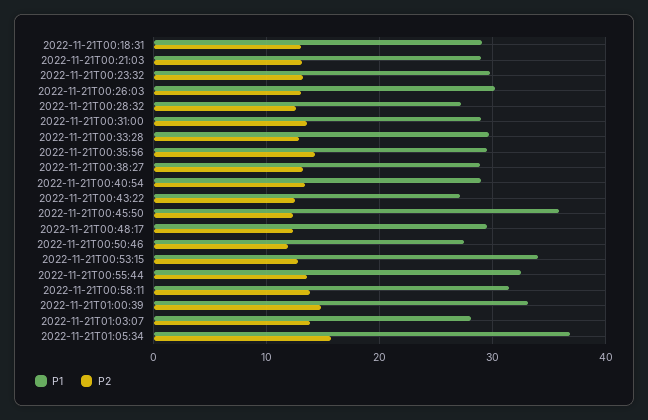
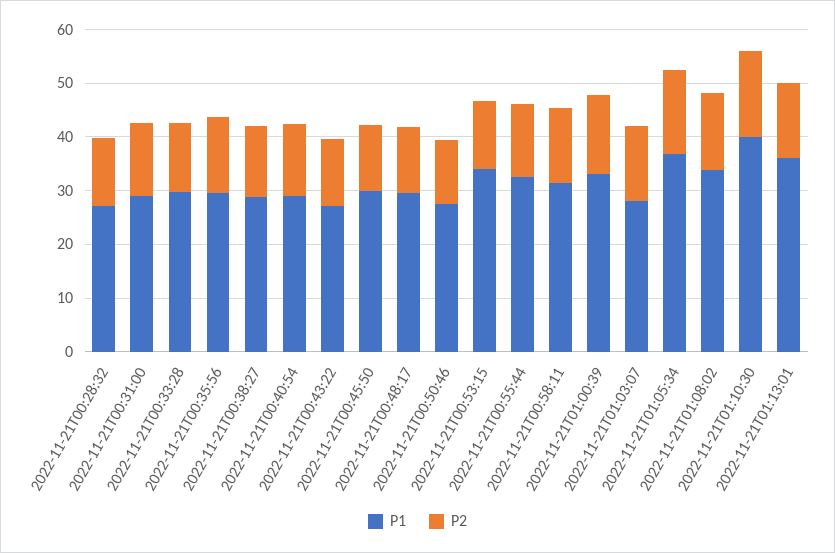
P1, 2022-11-21T00:18:31: 29 -> none
P2, 2022-11-21T00:18:31: 13 -> none
P1, 2022-11-21T00:21:03: 29 -> none
P2, 2022-11-21T00:21:03: 13 -> none
P1, 2022-11-21T00:23:32: 30 -> none
P2, 2022-11-21T00:23:32: 13 -> none
P1, 2022-11-21T00:26:03: 30 -> none
P2, 2022-11-21T00:26:03: 13 -> none
P1, 2022-11-21T00:45:50: 36 -> 30
P1, 2022-11-21T01:08:02: none -> 34
P2, 2022-11-21T01:08:02: none -> 14
P1, 2022-11-21T01:10:30: none -> 40
P2, 2022-11-21T01:10:30: none -> 16
P1, 2022-11-21T01:13:01: none -> 36
P2, 2022-11-21T01:13:01: none -> 14

